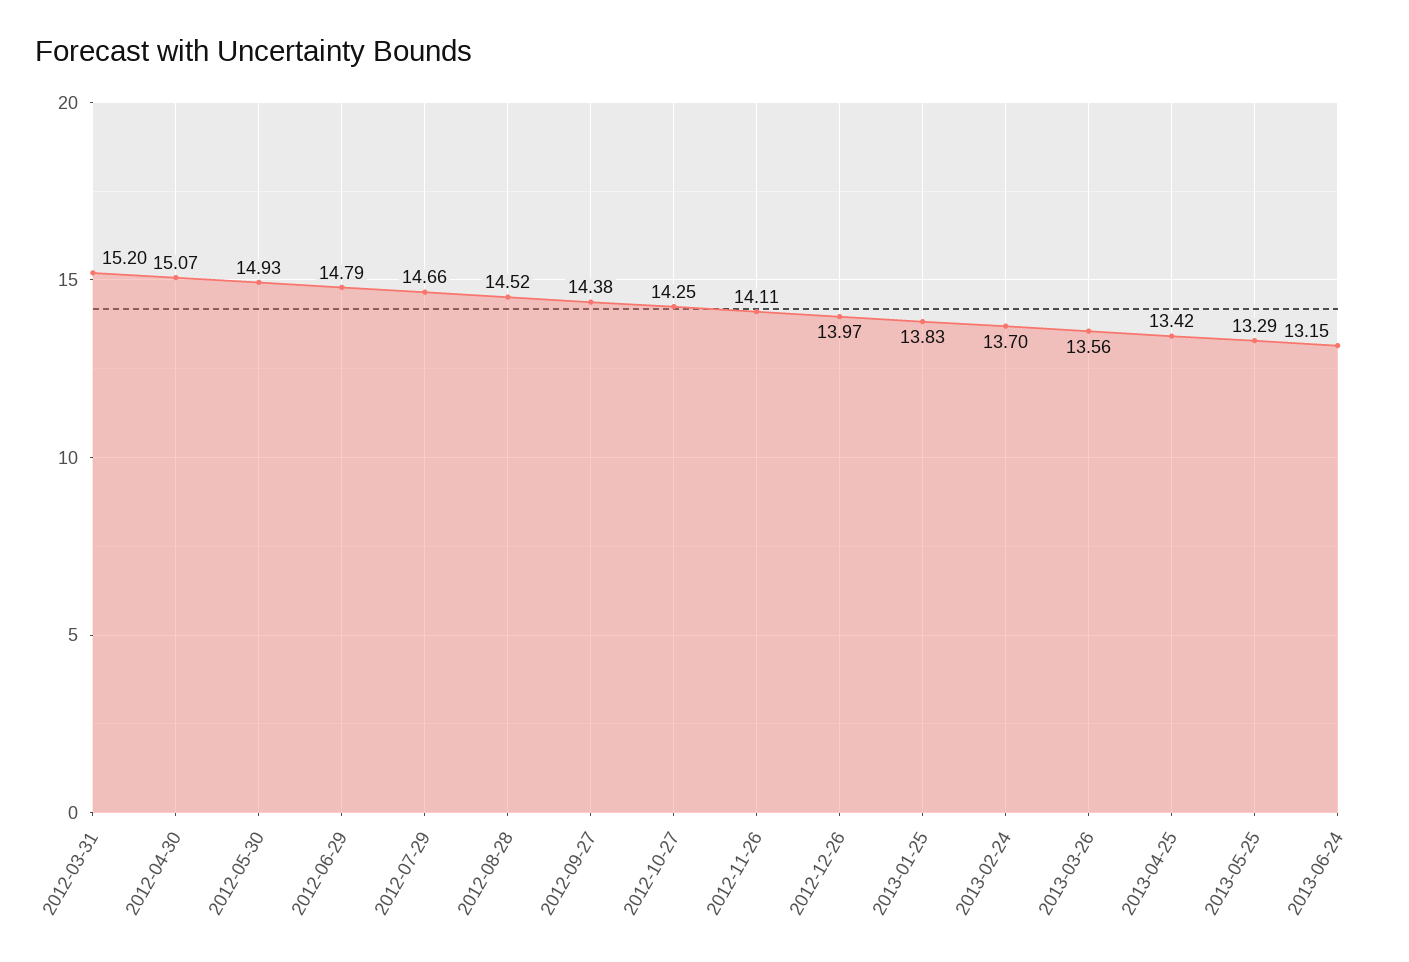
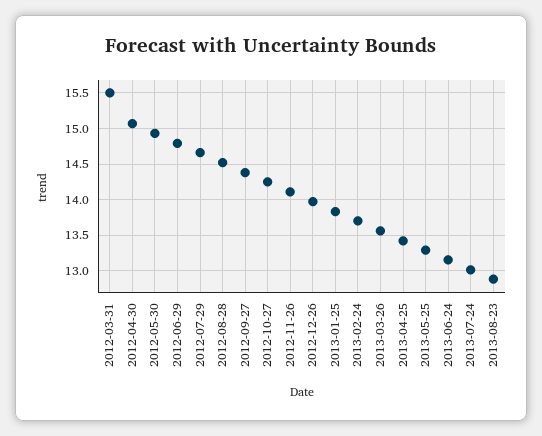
2012-03-31: 15.2 -> 15.5
2013-07-24: none -> 13
2013-08-23: none -> 12.9

